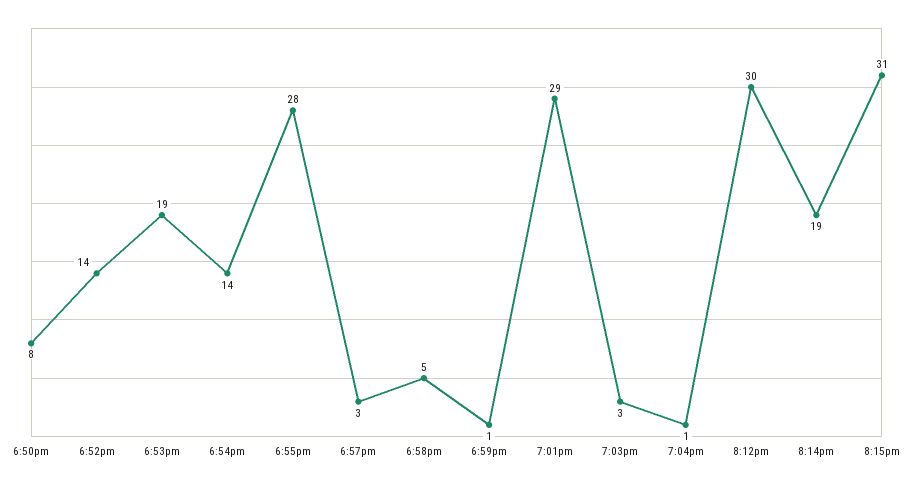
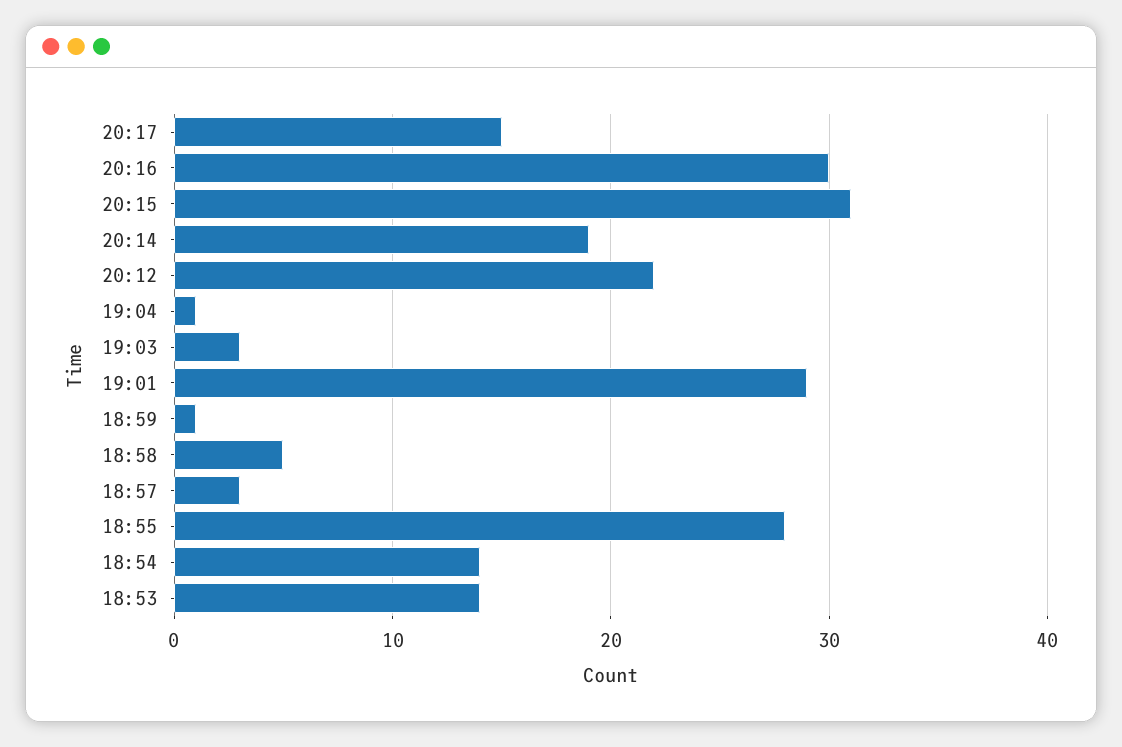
6:50pm: 8 -> none
6:52pm: 14 -> none
6:53pm: 19 -> 14
8:12pm: 30 -> 22
20:17: none -> 15
20:16: none -> 30

